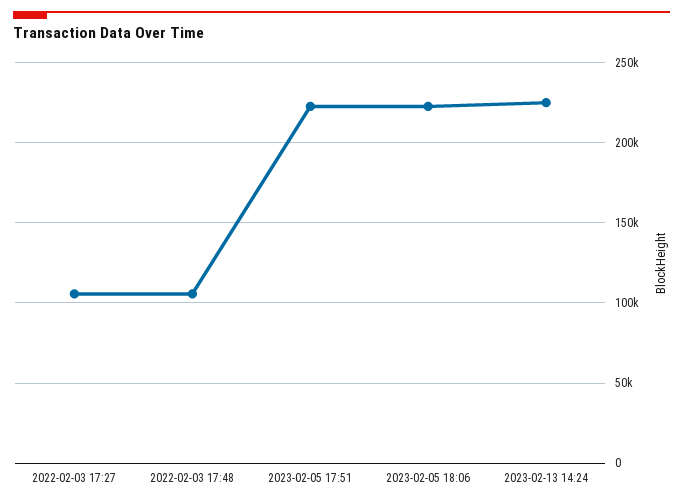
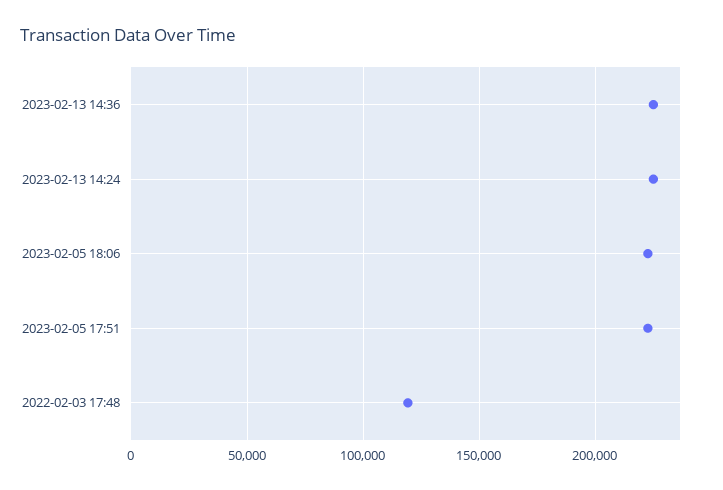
2022-02-03 17:27: 105000 -> none
2022-02-03 17:48: 105000 -> 120000
2023-02-13 14:36: none -> 225000

